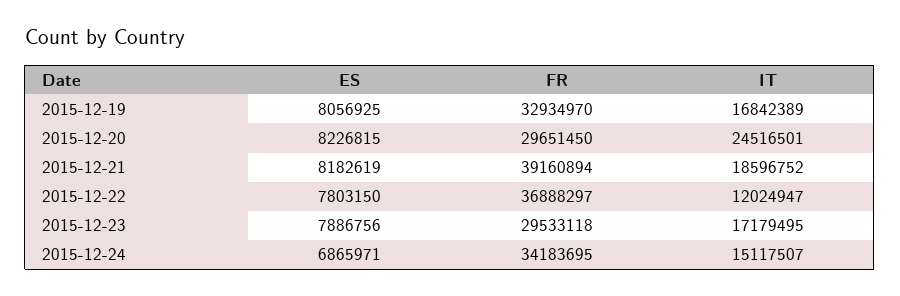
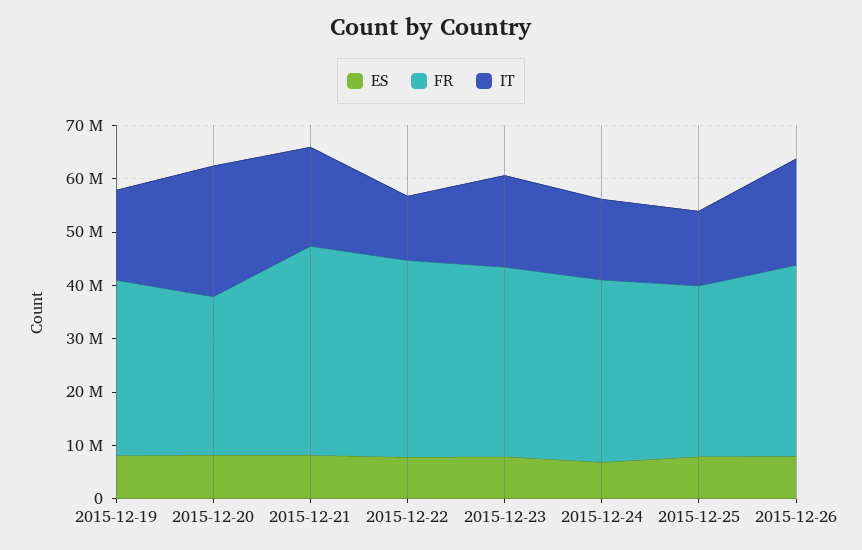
FR, 2015-12-23: 29533118 -> 36000000
ES, 2015-12-25: none -> 8000000
FR, 2015-12-25: none -> 32000000
IT, 2015-12-25: none -> 14000000
ES, 2015-12-26: none -> 8000000
FR, 2015-12-26: none -> 36000000
IT, 2015-12-26: none -> 20000000

